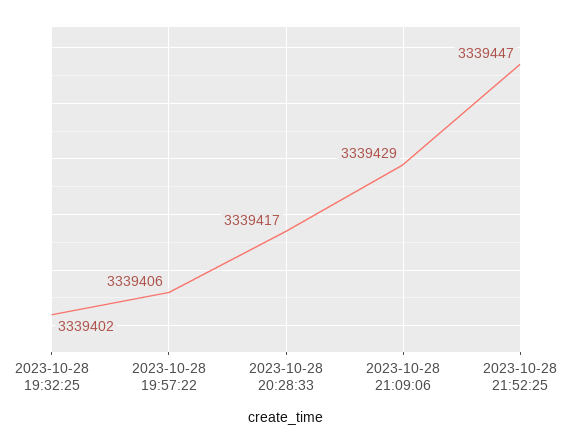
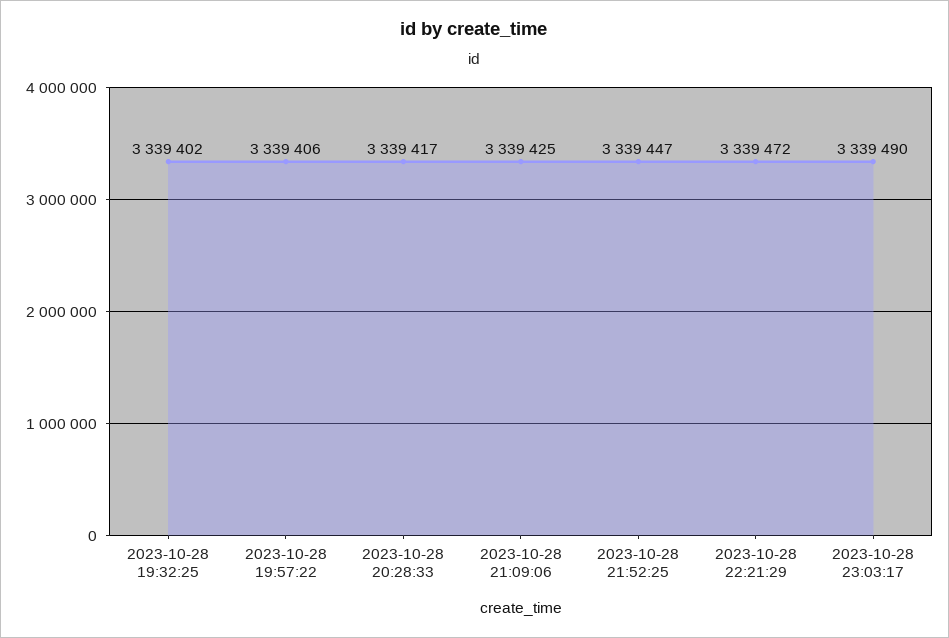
2023-10-28 21:09:06: 3339429 -> 3339425
2023-10-28 22:21:29: none -> 3339472
2023-10-28 23:03:17: none -> 3339490

